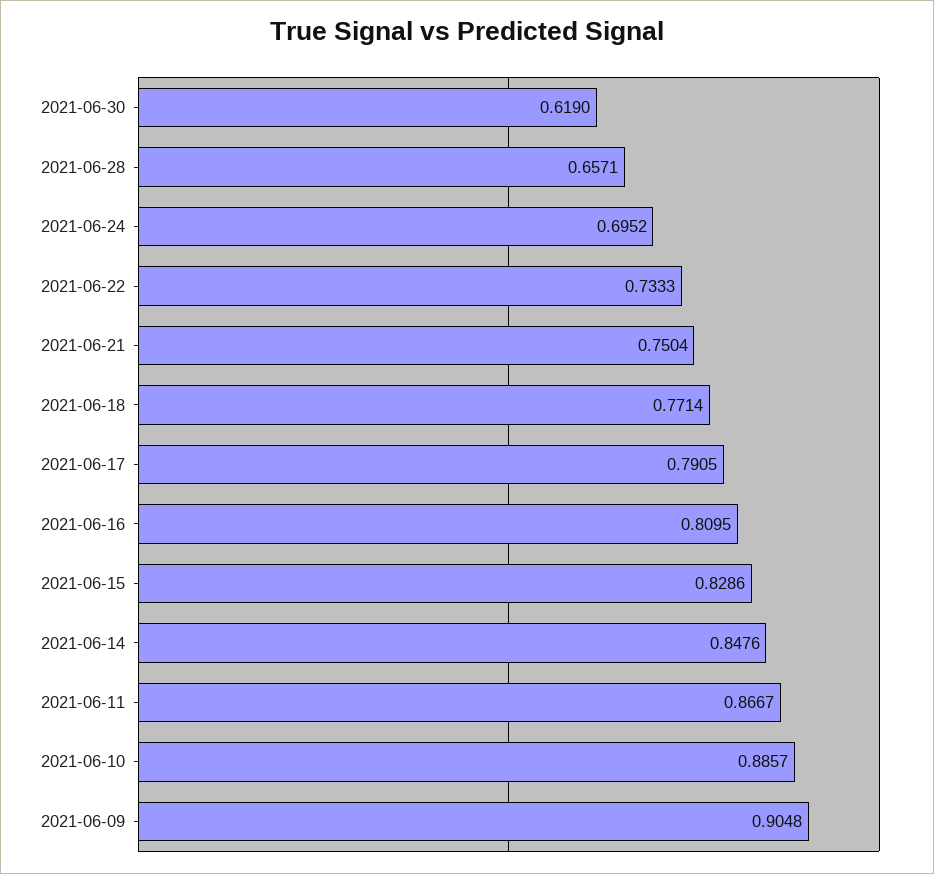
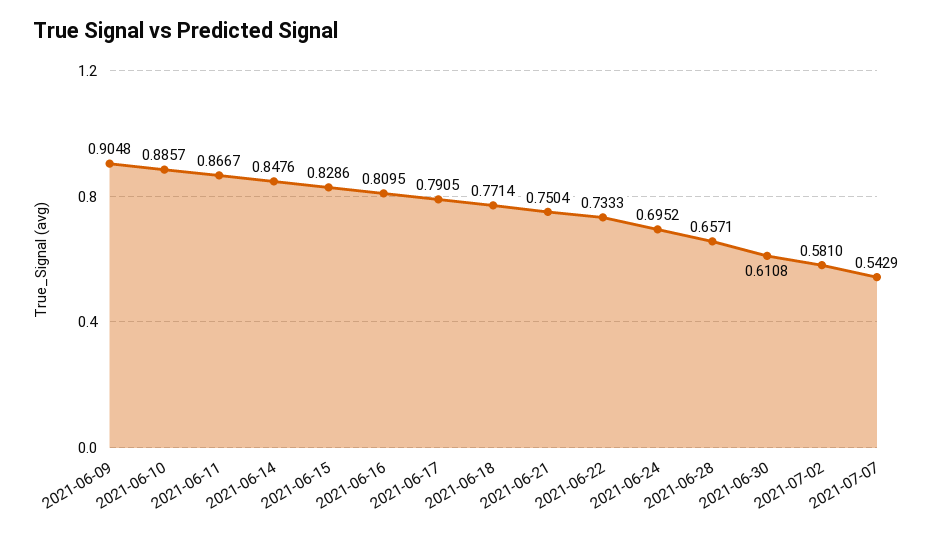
2021-06-30: 0.619 -> 0.6108
2021-07-02: none -> 0.581
2021-07-07: none -> 0.5429

